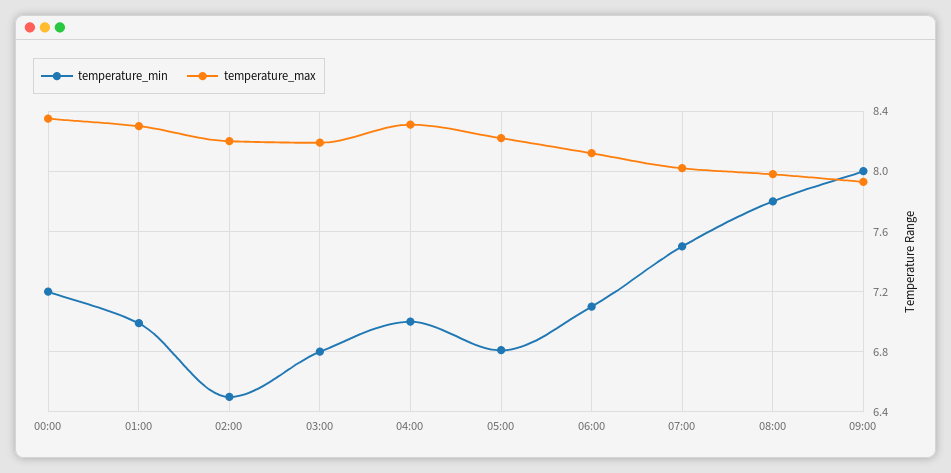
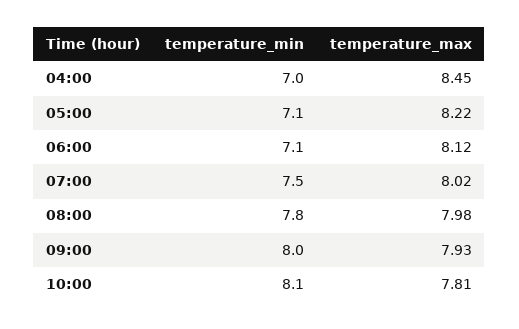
temperature_min, 00:00: 7.2 -> none
temperature_max, 00:00: 8.35 -> none
temperature_min, 01:00: 7 -> none
temperature_max, 01:00: 8.3 -> none
temperature_min, 02:00: 6.5 -> none
temperature_max, 02:00: 8.2 -> none
temperature_min, 03:00: 6.8 -> none
temperature_max, 03:00: 8.2 -> none
temperature_max, 04:00: 8.3 -> 8.45
temperature_min, 05:00: 6.8 -> 7.1
temperature_min, 10:00: none -> 8.1
temperature_max, 10:00: none -> 7.81

